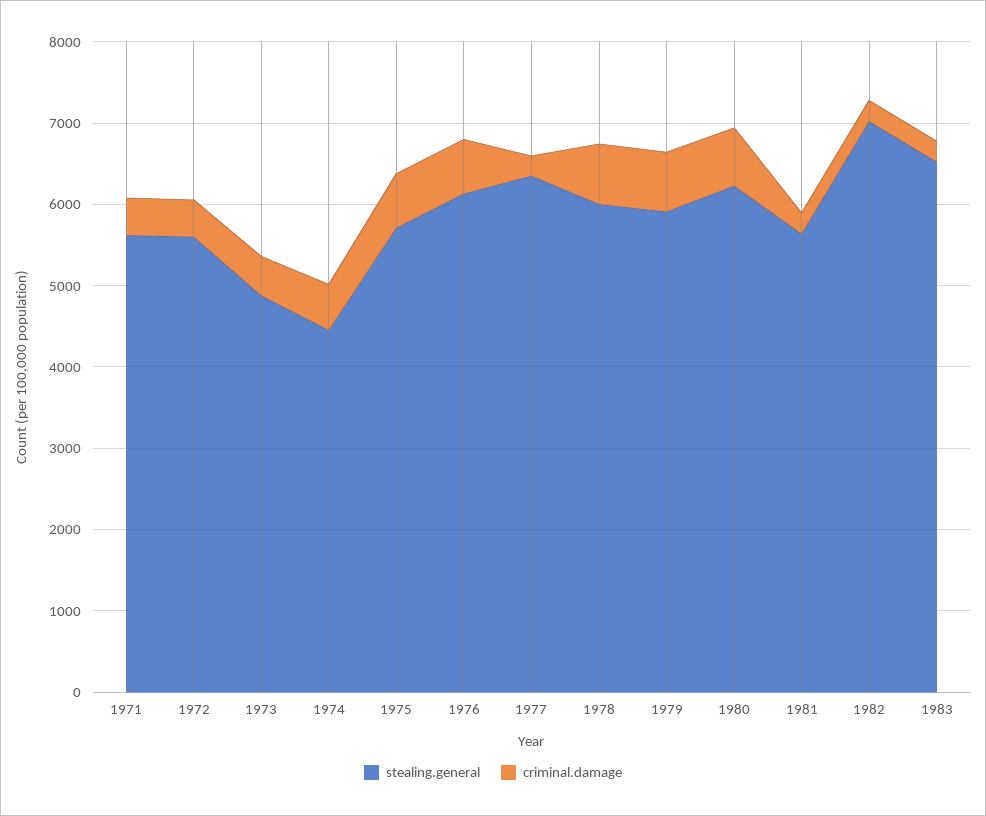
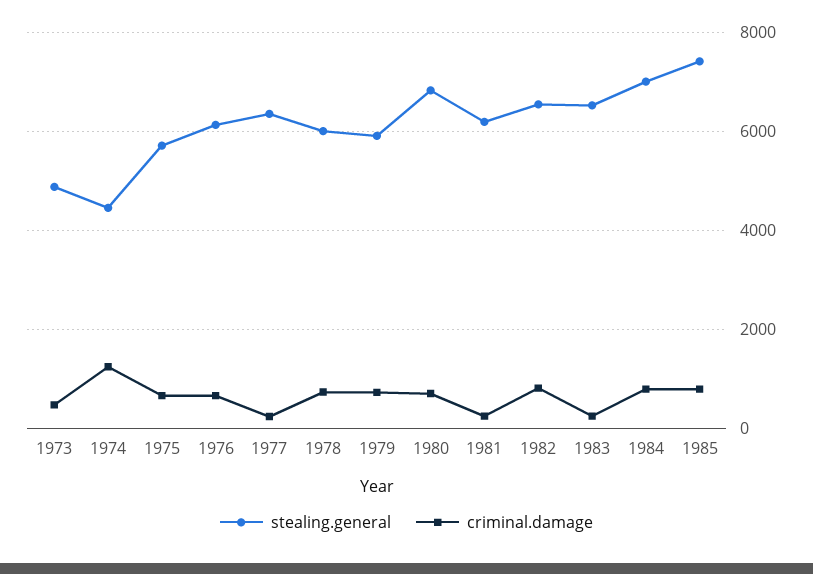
stealing.general, 1971: 5600 -> none
criminal.damage, 1971: 400 -> none
stealing.general, 1972: 5600 -> none
criminal.damage, 1972: 400 -> none
criminal.damage, 1974: 600 -> 1200
stealing.general, 1980: 6200 -> 6800
stealing.general, 1981: 5600 -> 6200
stealing.general, 1982: 7000 -> 6600
criminal.damage, 1982: 200 -> 800
stealing.general, 1984: none -> 7000
criminal.damage, 1984: none -> 800
stealing.general, 1985: none -> 7400
criminal.damage, 1985: none -> 800

